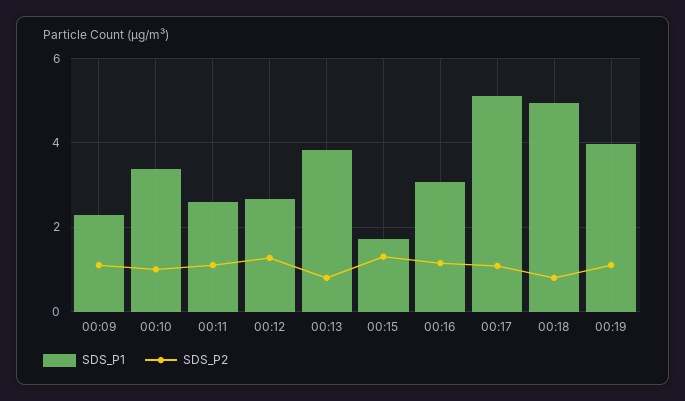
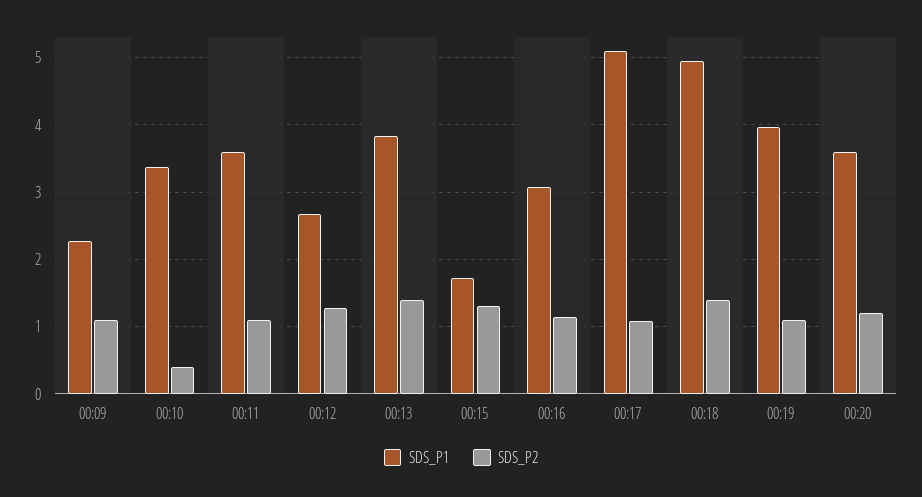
SDS_P2, 00:10: 1 -> 0.4
SDS_P1, 00:11: 2.6 -> 3.6
SDS_P2, 00:13: 0.8 -> 1.4
SDS_P2, 00:18: 0.8 -> 1.4
SDS_P1, 00:20: none -> 3.6
SDS_P2, 00:20: none -> 1.2

